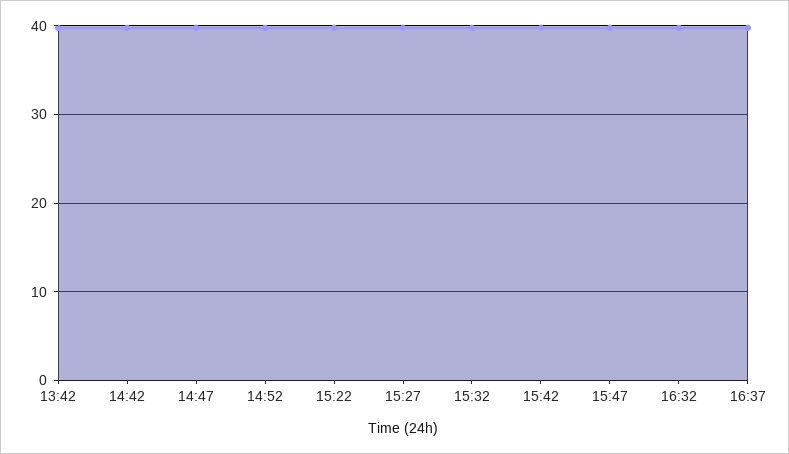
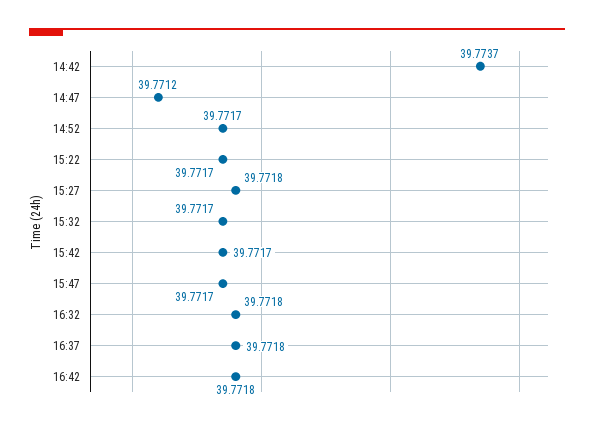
13:42: 40 -> none
16:42: none -> 39.7718

